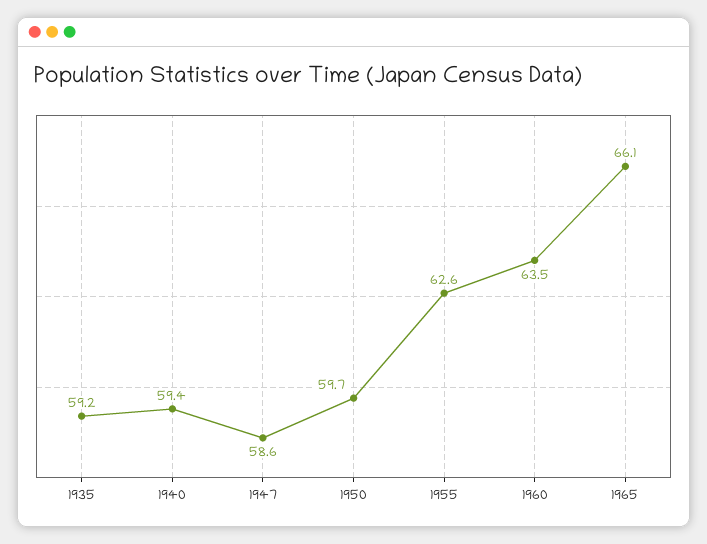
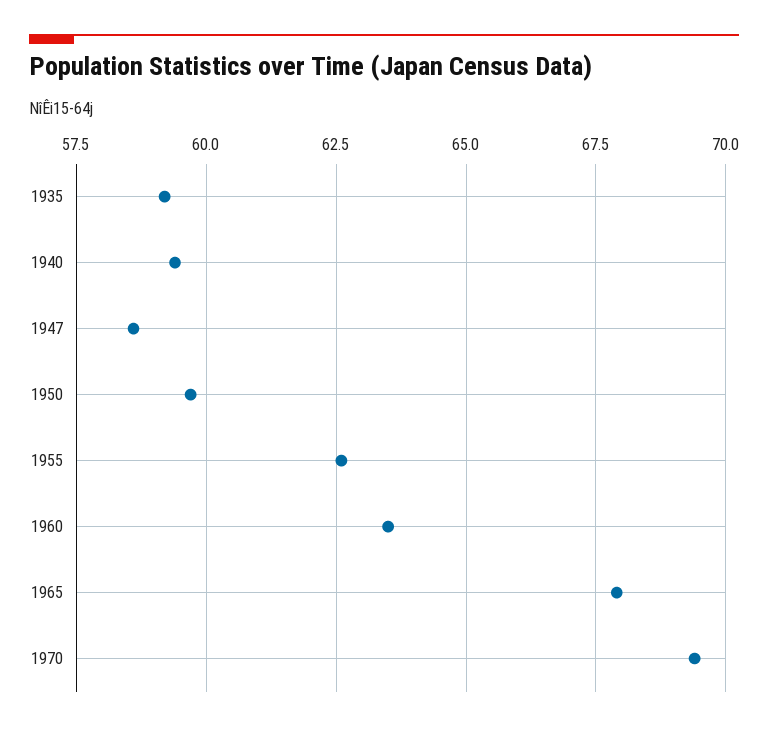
1965: 66.1 -> 68
1970: none -> 69.5

